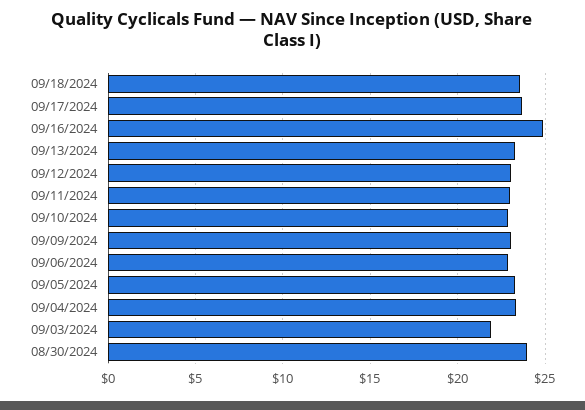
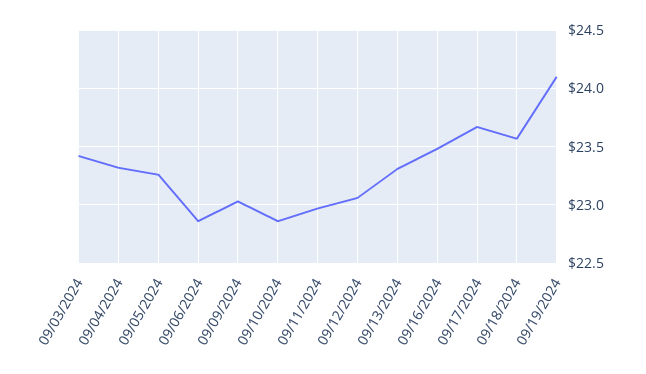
09/16/2024: 25 -> 23.5
09/03/2024: 22 -> 23.4
08/30/2024: 24 -> none
09/19/2024: none -> 24.1

